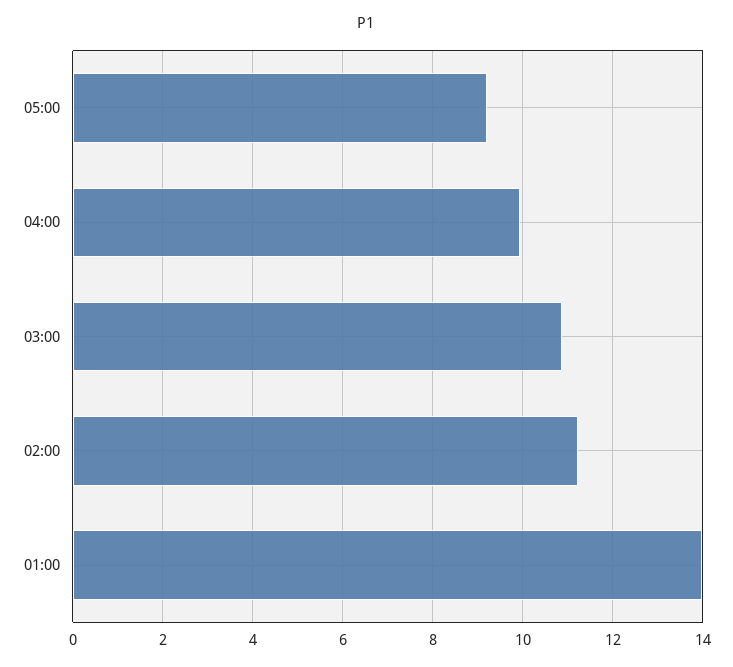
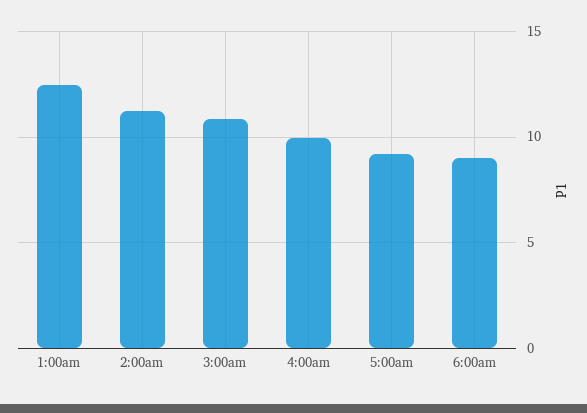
01:00: 14 -> 12.5
6:00am: none -> 9

